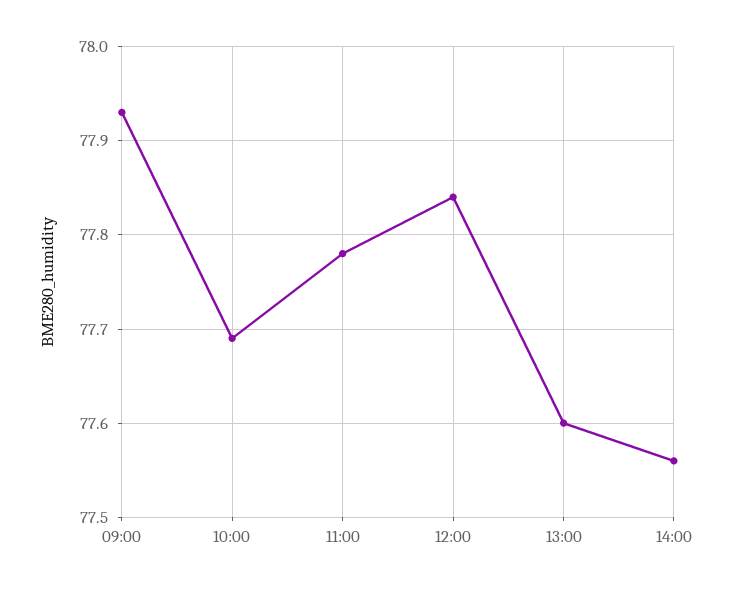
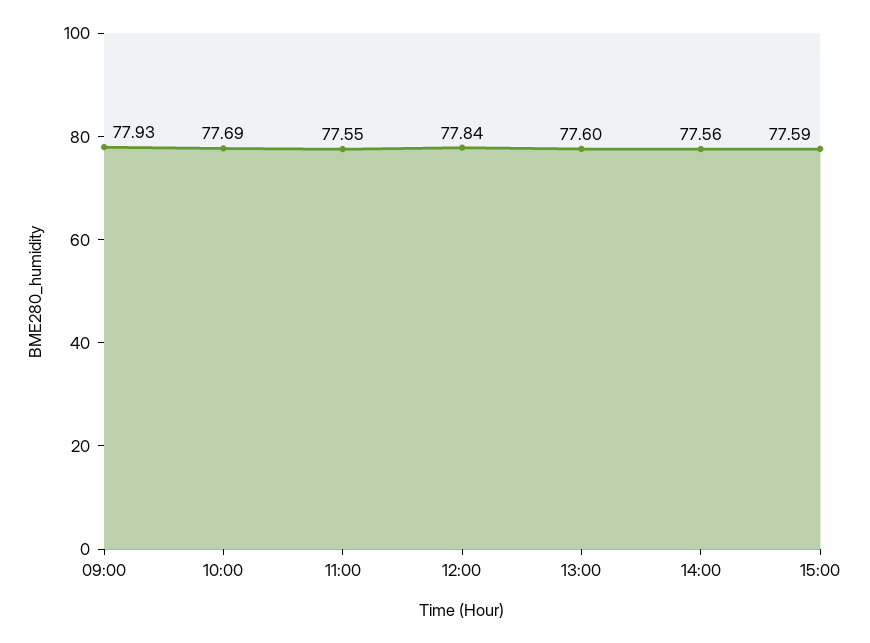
11:00: 77.78 -> 77.55
15:00: none -> 77.59

